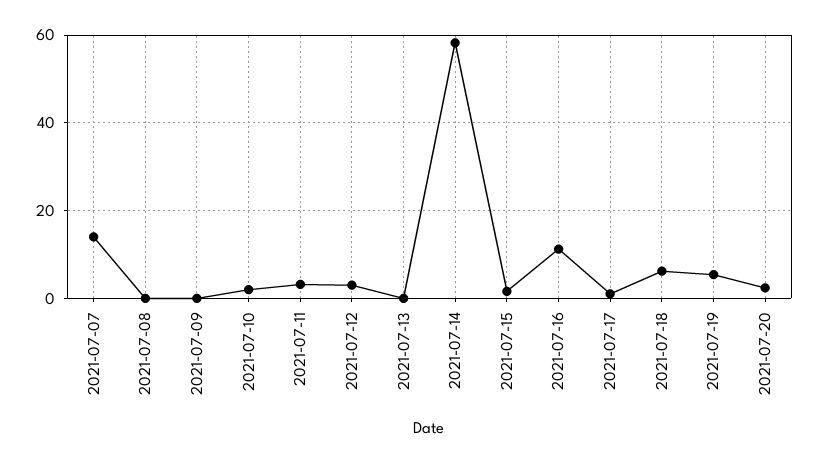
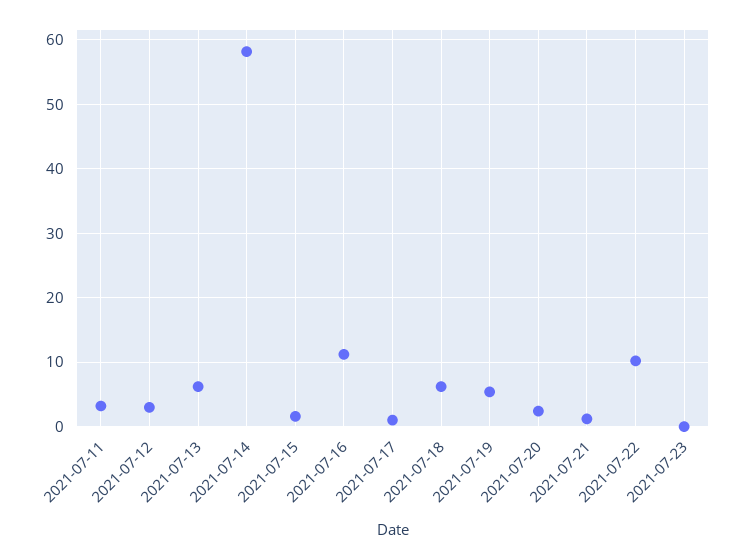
2021-07-07: 14 -> none
2021-07-08: 0 -> none
2021-07-09: 0 -> none
2021-07-10: 2 -> none
2021-07-13: 0 -> 6
2021-07-21: none -> 1
2021-07-22: none -> 10
2021-07-23: none -> 0

